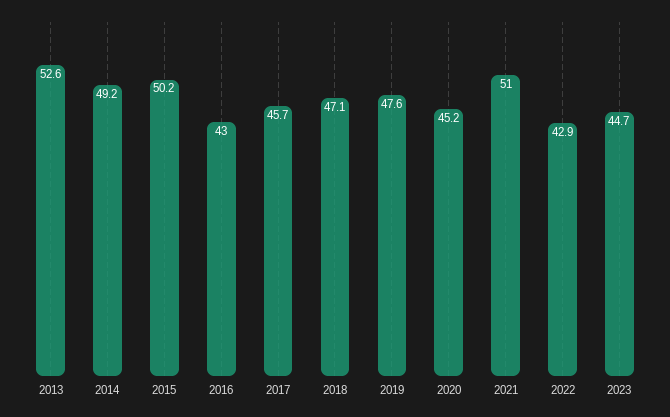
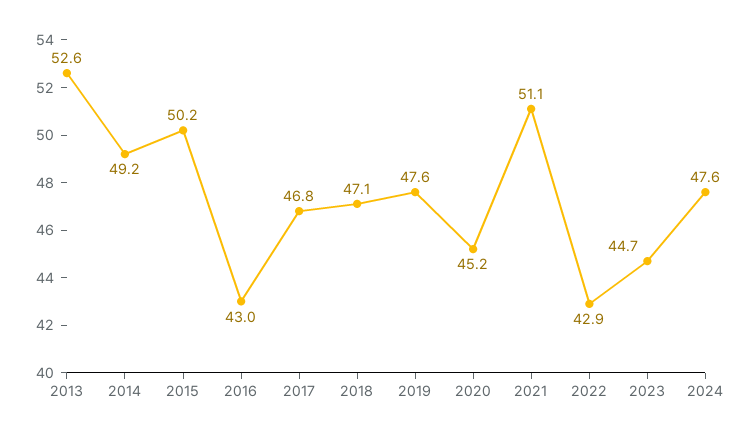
2017: 45.7 -> 46.8
2021: 51 -> 51.1
2024: none -> 47.6

